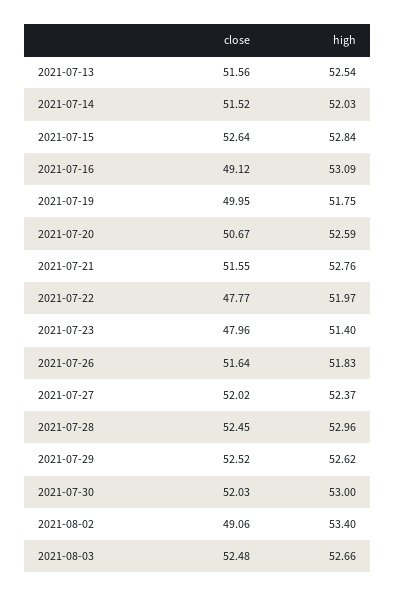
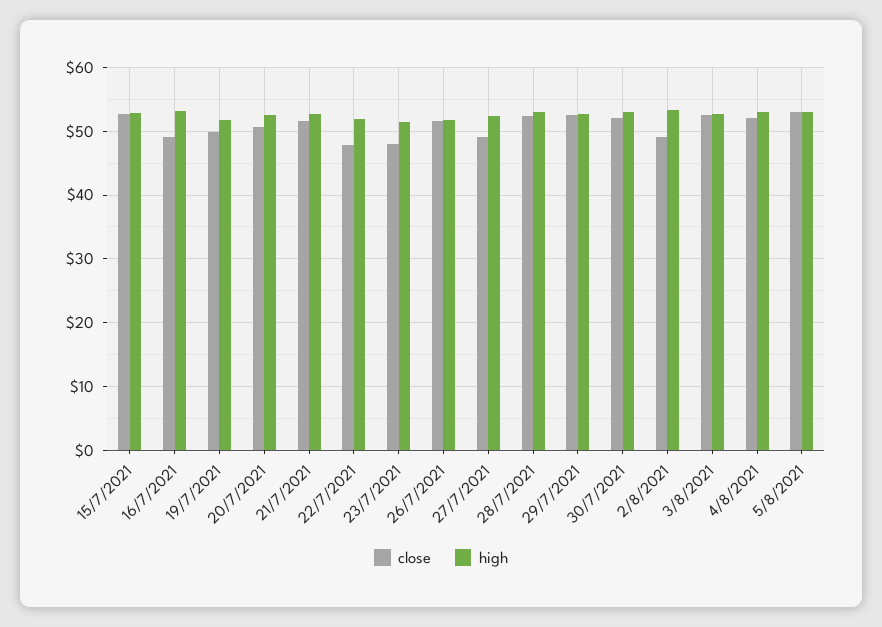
close, 2021-07-13: 51.56 -> none
high, 2021-07-13: 52.54 -> none
close, 2021-07-14: 51.52 -> none
high, 2021-07-14: 52.03 -> none
close, 2021-07-27: 52.02 -> 49
close, 4/8/2021: none -> 52
high, 4/8/2021: none -> 53
close, 5/8/2021: none -> 53
high, 5/8/2021: none -> 53

